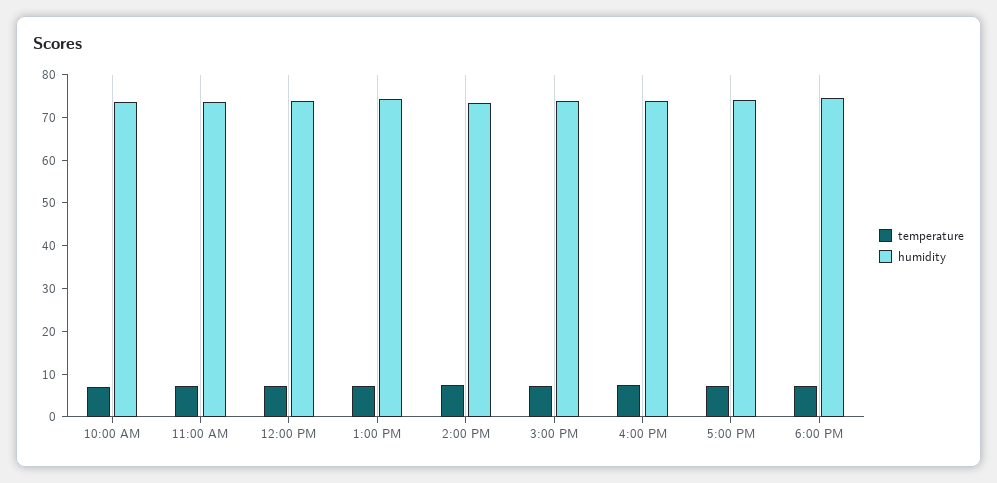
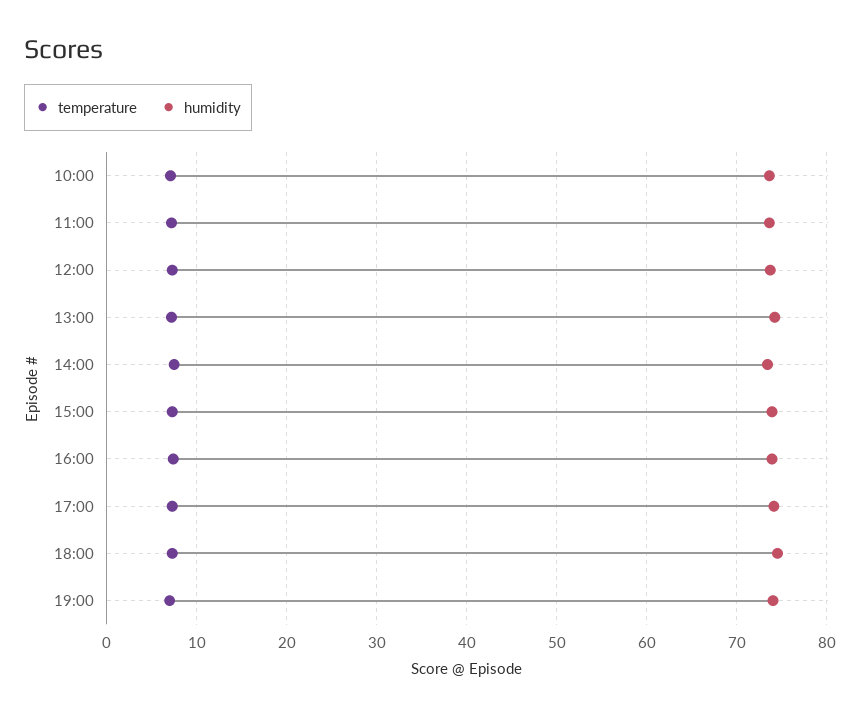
temperature, 19:00: none -> 7
humidity, 19:00: none -> 74

